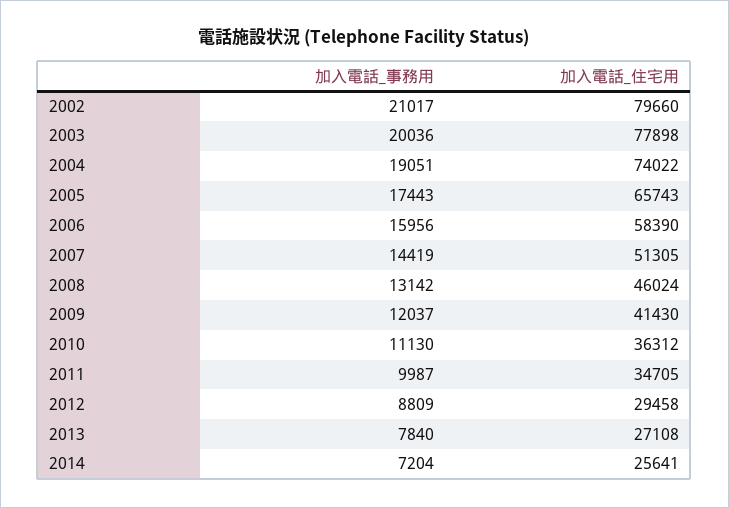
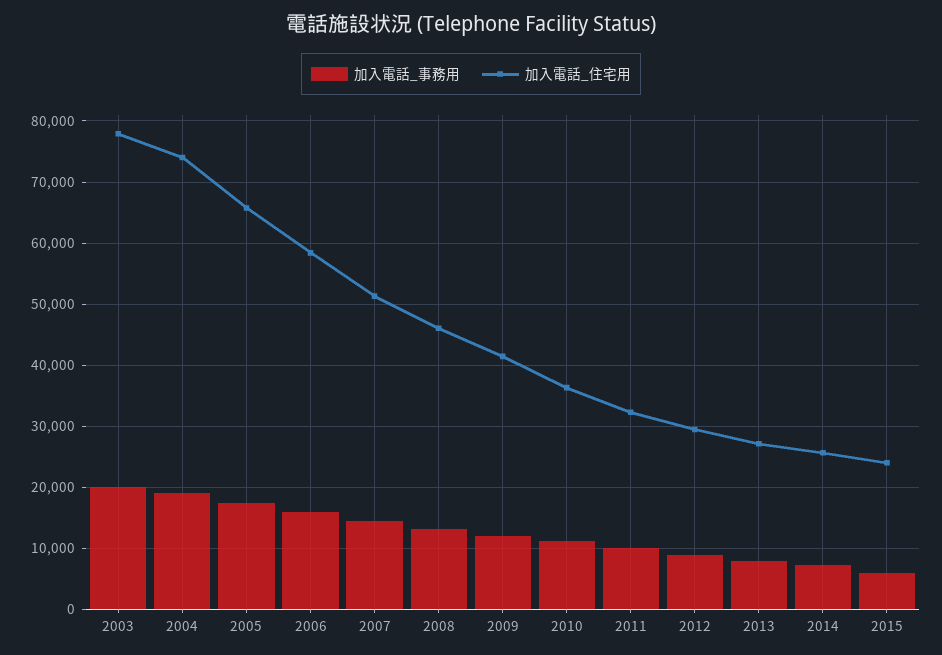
加入電話_事務用, 2002: 21017 -> none
加入電話_住宅用, 2002: 79660 -> none
加入電話_住宅用, 2011: 34705 -> 32000
加入電話_事務用, 2015: none -> 6000
加入電話_住宅用, 2015: none -> 24000

